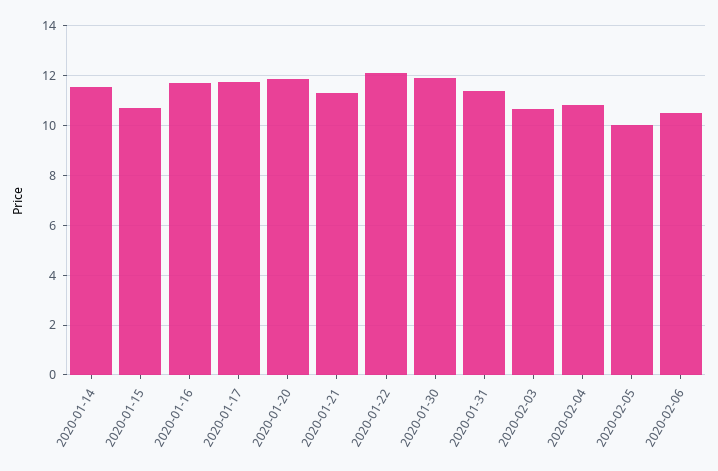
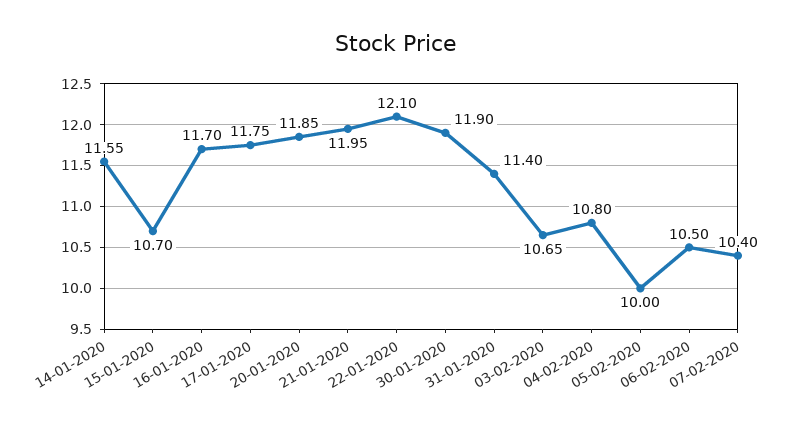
2020-01-21: 11.25 -> 11.95
07-02-2020: none -> 10.4

